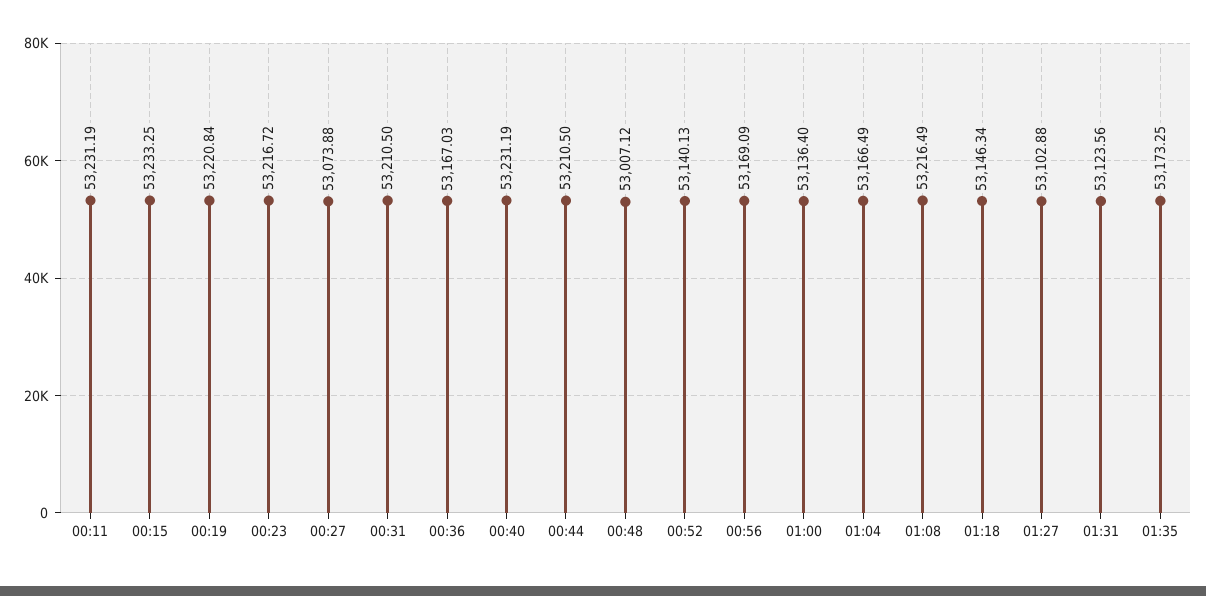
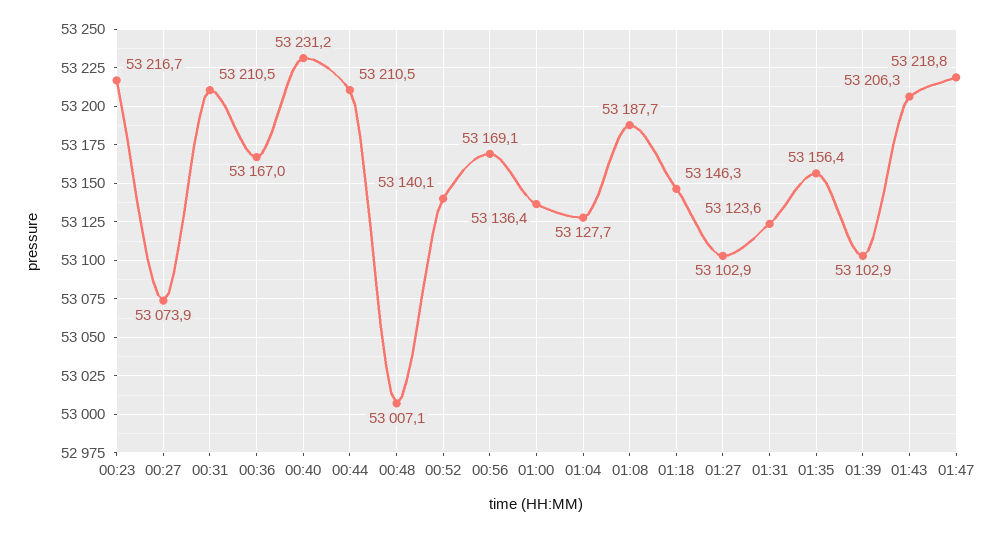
00:11: 53231.19 -> none
00:15: 53233.25 -> none
00:19: 53220.84 -> none
01:04: 53166.49 -> 53127.7
01:08: 53216.49 -> 53187.7
01:35: 53173.25 -> 53156.4
01:39: none -> 53102.9
01:43: none -> 53206.3
01:47: none -> 53218.8

